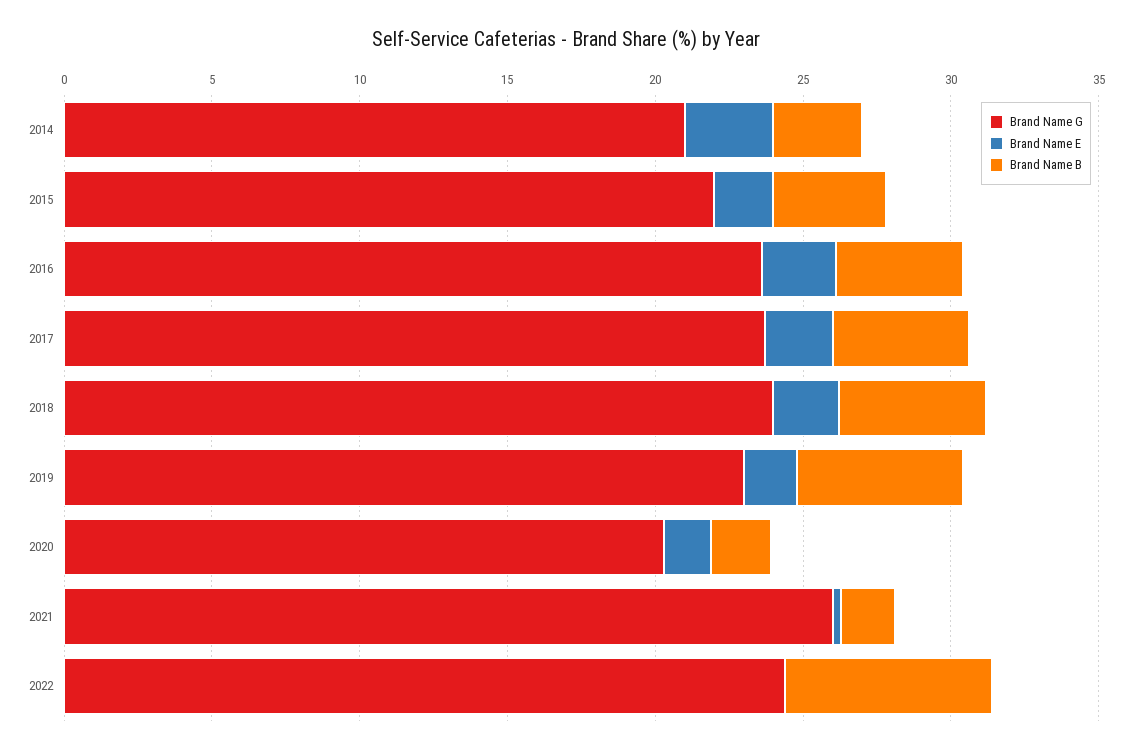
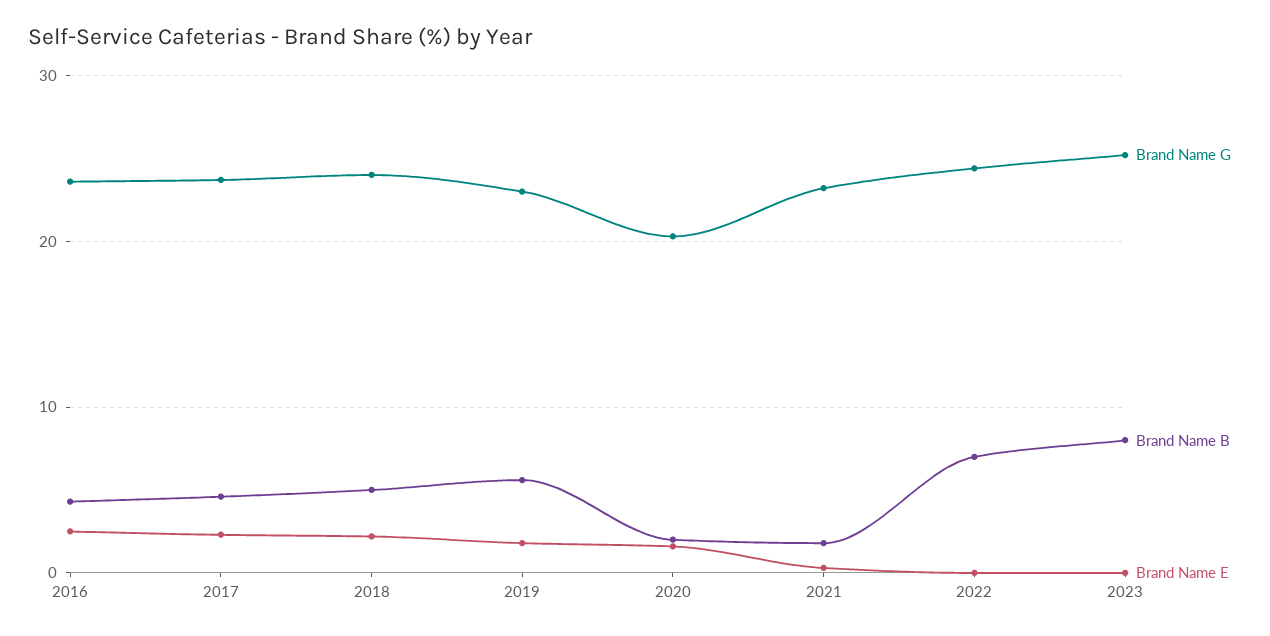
Brand Name G, 2014: 21 -> none
Brand Name E, 2014: 3 -> none
Brand Name B, 2014: 3 -> none
Brand Name G, 2015: 22 -> none
Brand Name E, 2015: 2 -> none
Brand Name B, 2015: 4 -> none
Brand Name G, 2021: 26 -> 23
Brand Name G, 2023: none -> 25
Brand Name B, 2023: none -> 8
Brand Name E, 2023: none -> 0

